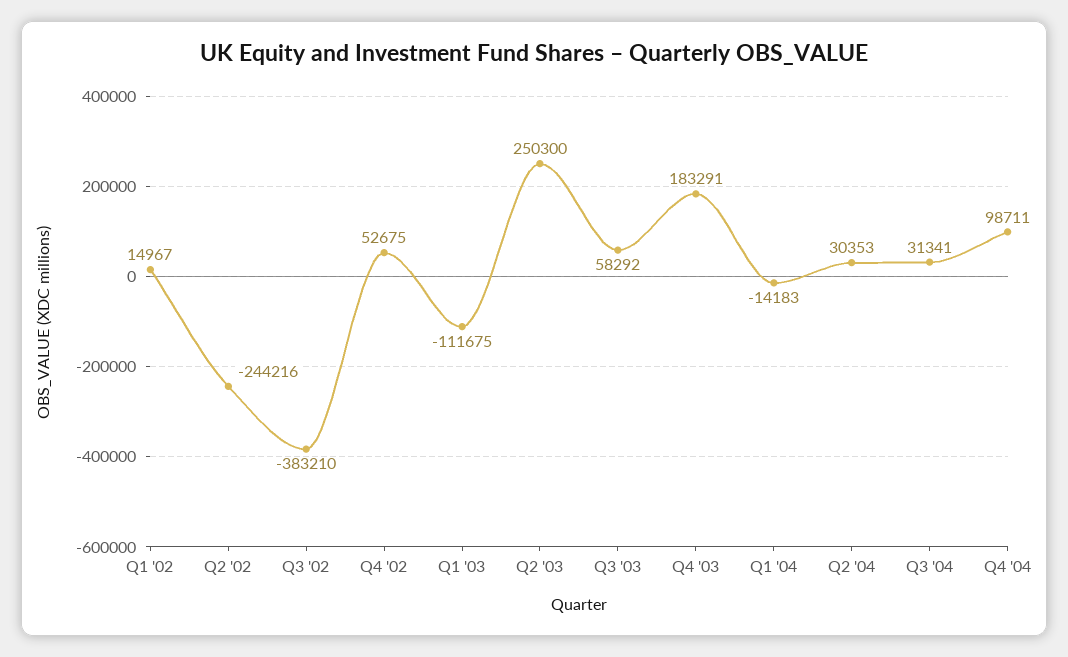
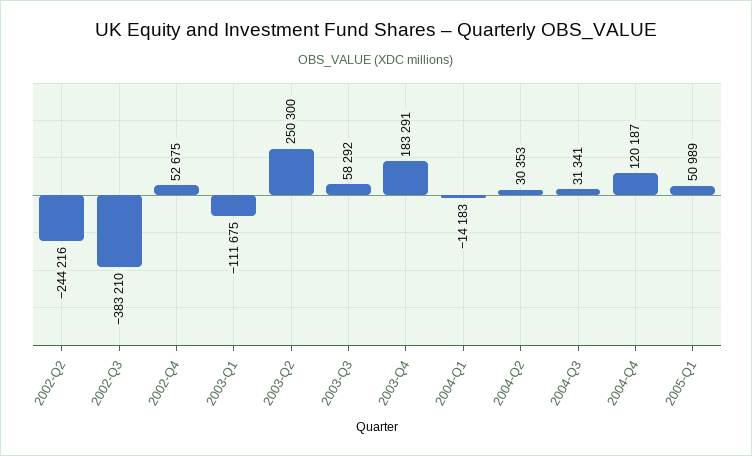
Q1 '02: 14967 -> none
Q4 '04: 98711 -> 120187
2005-Q1: none -> 50989

